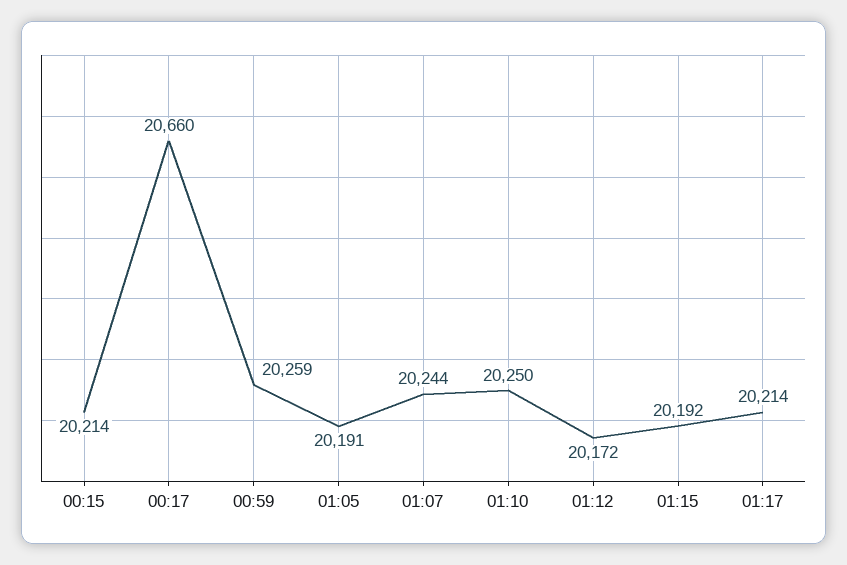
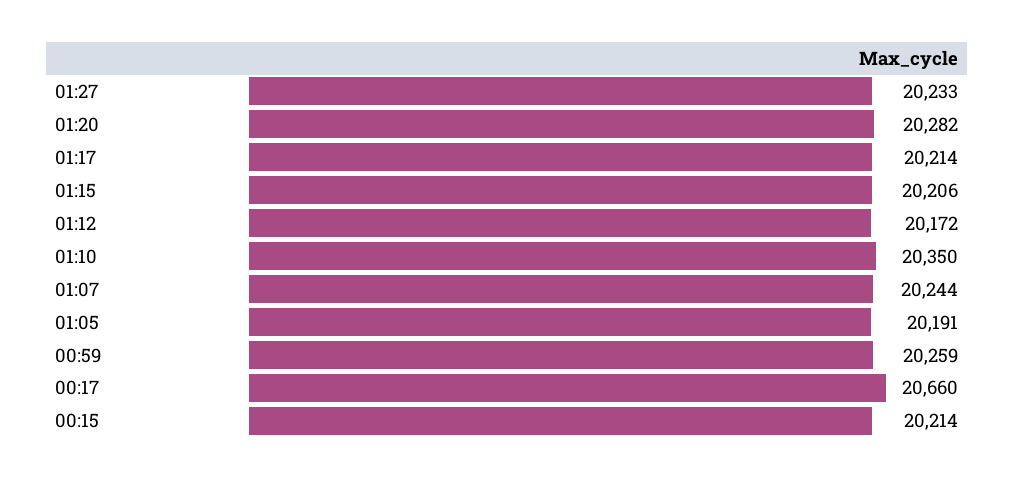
01:10: 20250 -> 20350
01:15: 20192 -> 20206
01:27: none -> 20233
01:20: none -> 20282

